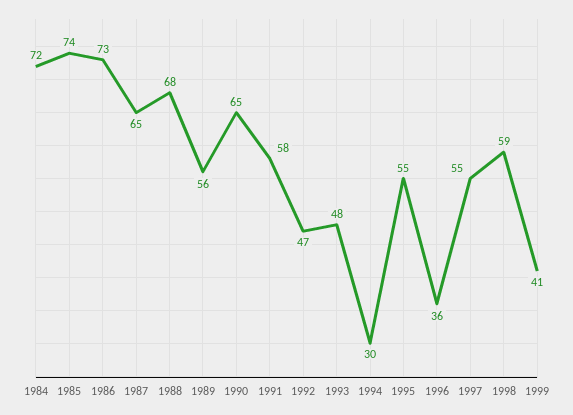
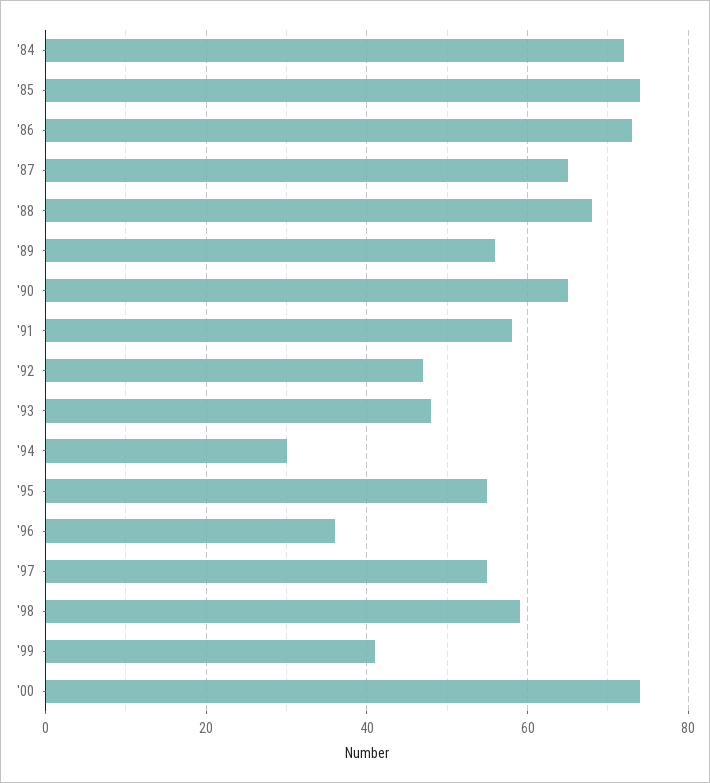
'00: none -> 75

